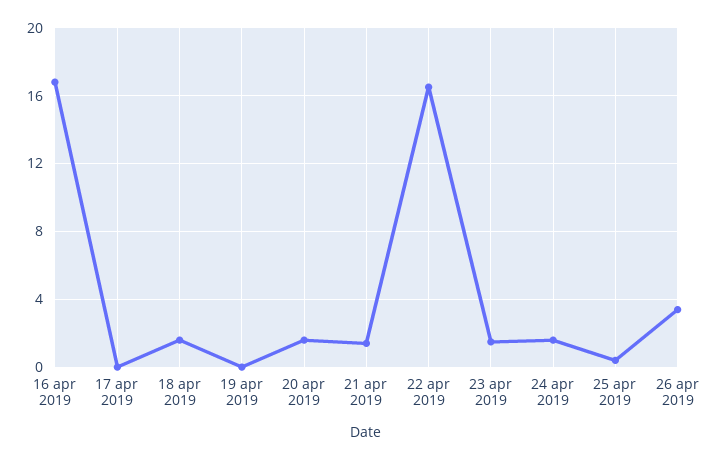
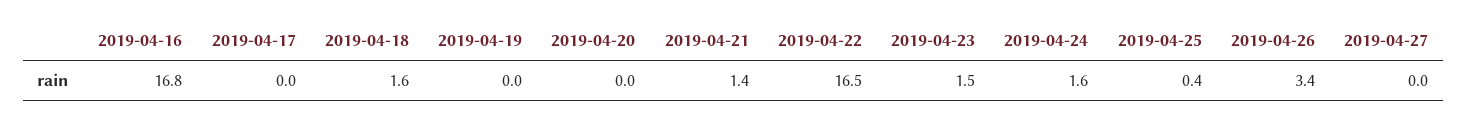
20 apr 2019: 1.5 -> 0
2019-04-27: none -> 0

